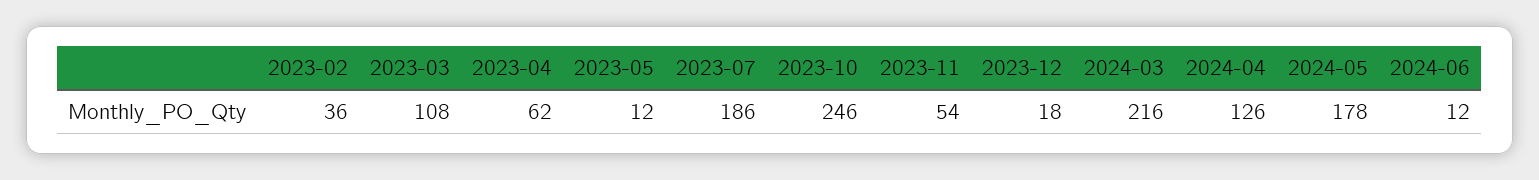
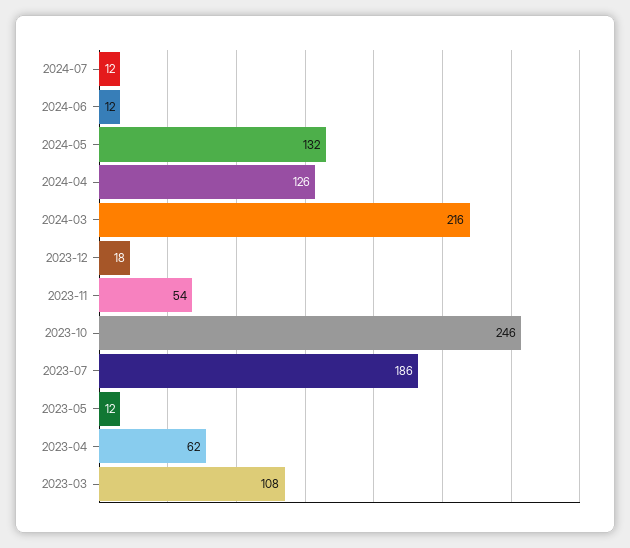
2023-02: 36 -> none
2024-05: 178 -> 132
2024-07: none -> 12

